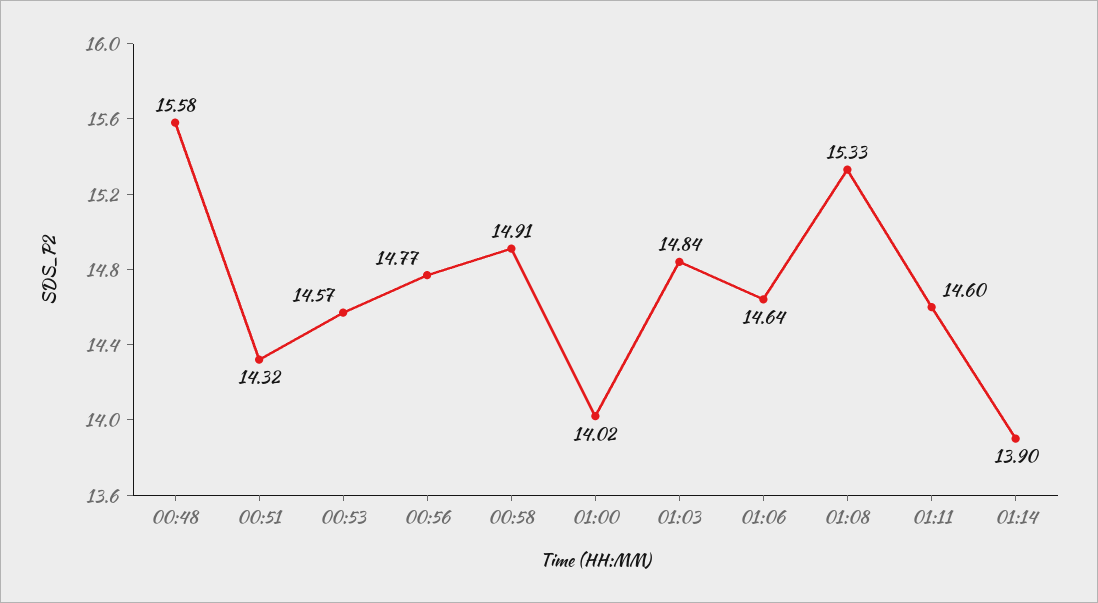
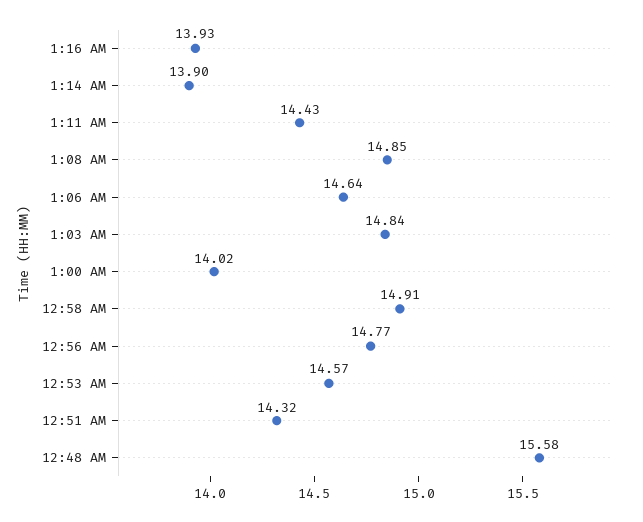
01:08: 15.33 -> 14.85
01:11: 14.6 -> 14.43
1:16 AM: none -> 13.93

